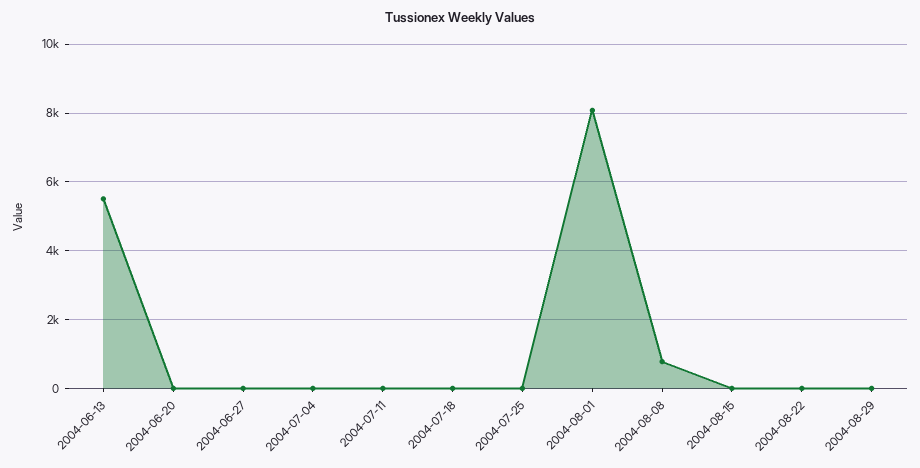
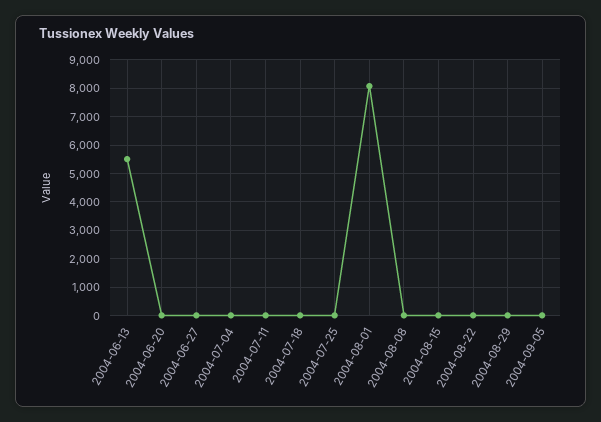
2004-08-08: 800 -> 0
2004-09-05: none -> 0

